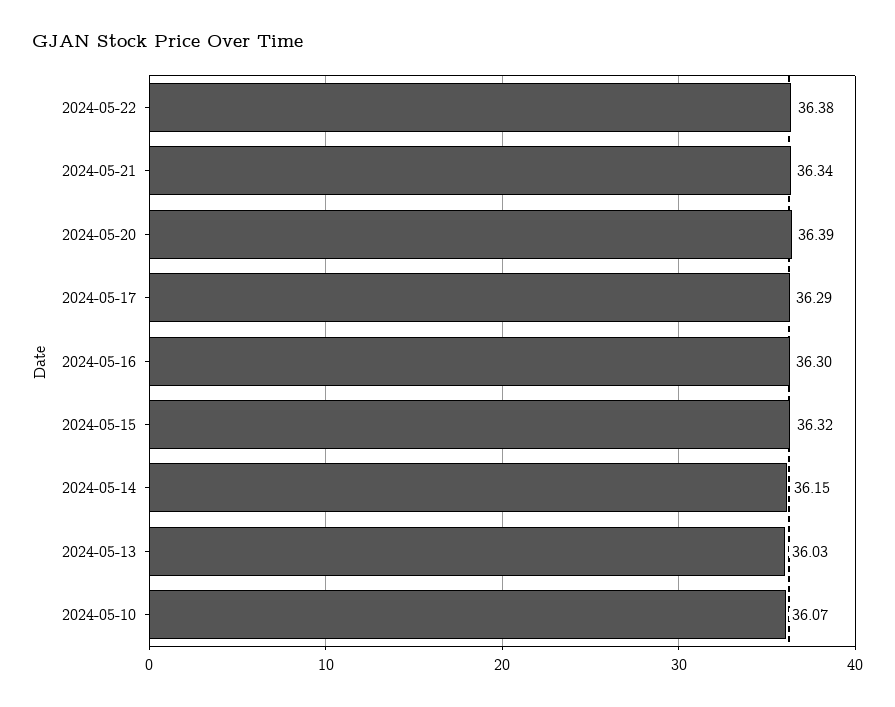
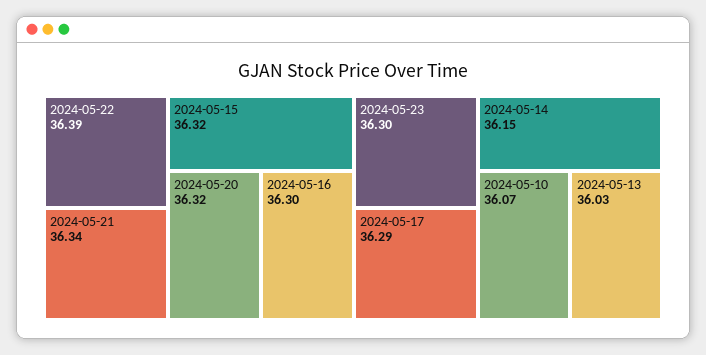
2024-05-22: 36.38 -> 36.39
2024-05-20: 36.39 -> 36.32
2024-05-23: none -> 36.3

